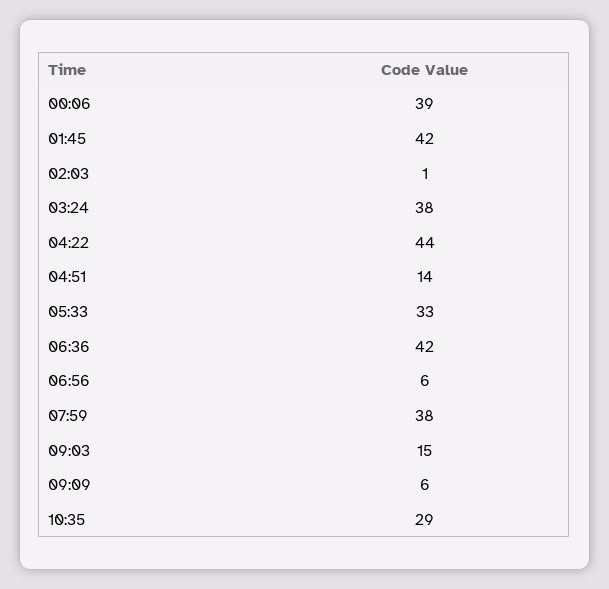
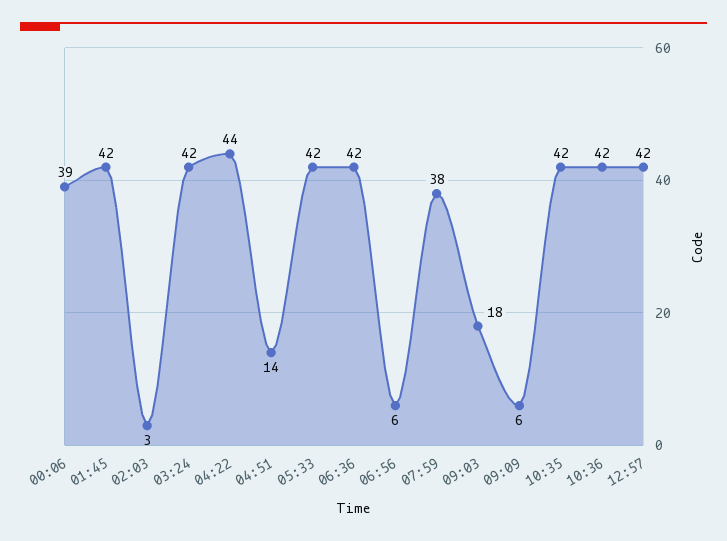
02:03: 1 -> 3
03:24: 38 -> 42
05:33: 33 -> 42
09:03: 15 -> 18
10:35: 29 -> 42
10:36: none -> 42
12:57: none -> 42

